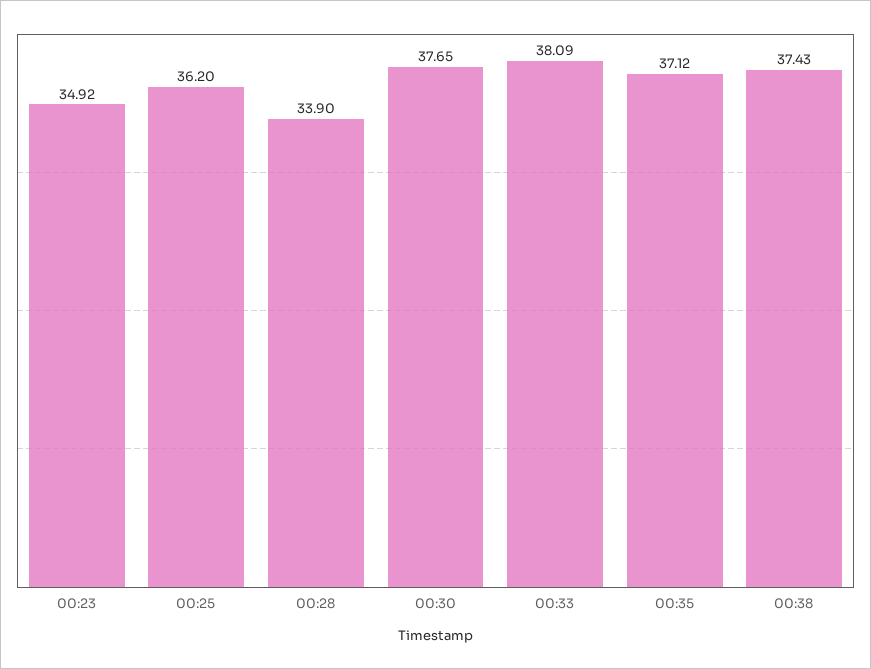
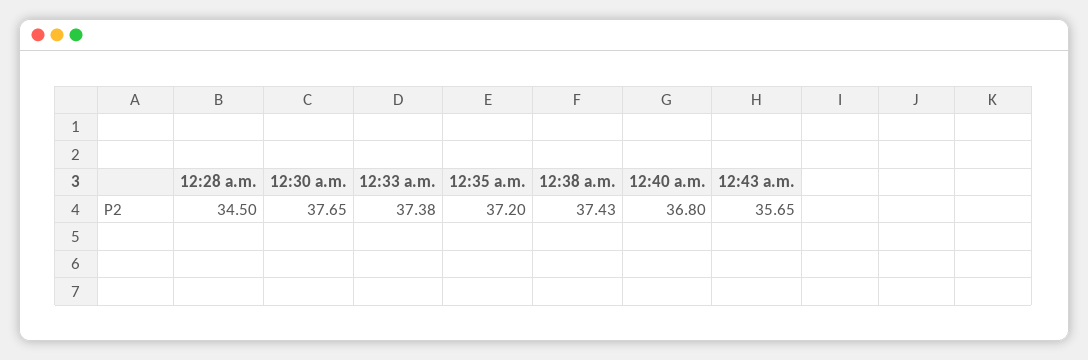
00:23: 34.92 -> none
00:25: 36.2 -> none
00:28: 33.9 -> 34.5
00:33: 38.09 -> 37.38
00:35: 37.12 -> 37.2
12:40 a.m.: none -> 36.8
12:43 a.m.: none -> 35.65

